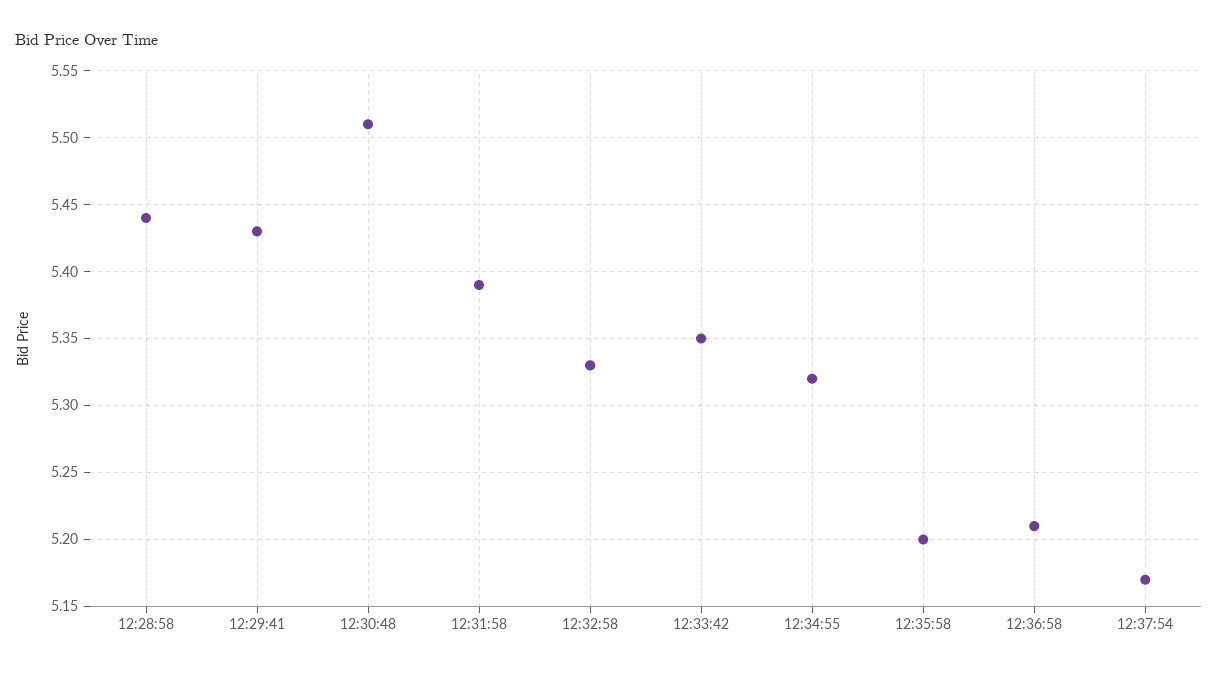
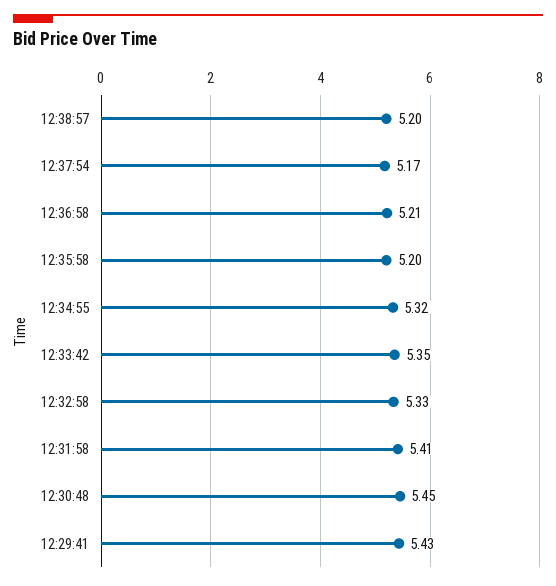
12:28:58: 5.44 -> none
12:30:48: 5.51 -> 5.45
12:31:58: 5.39 -> 5.41
12:38:57: none -> 5.2

